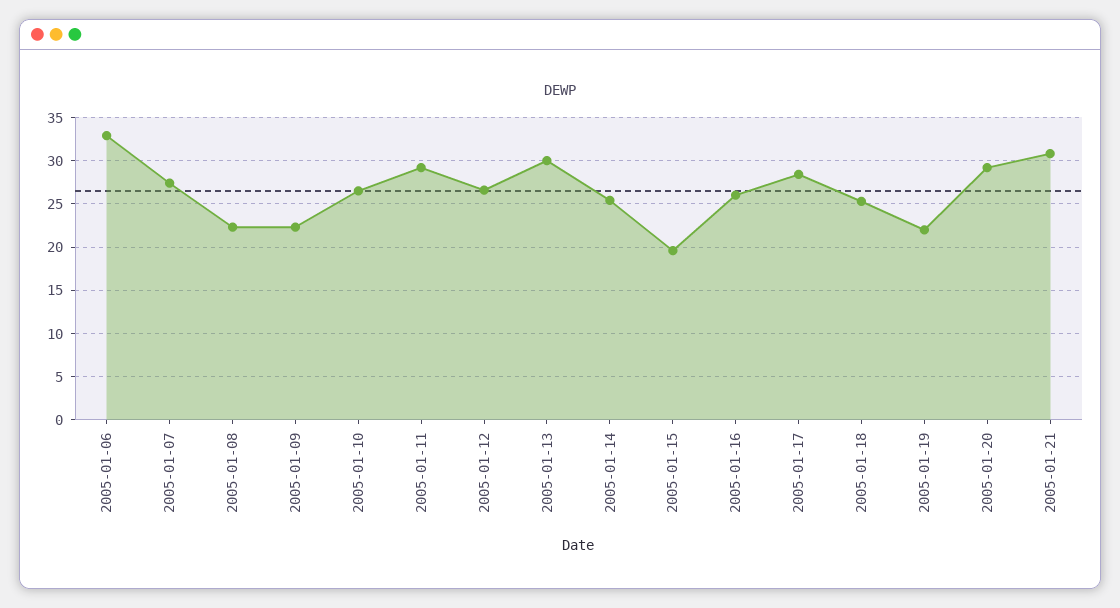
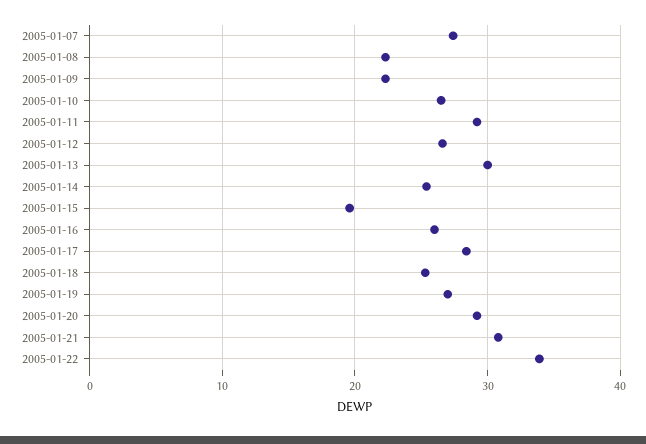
2005-01-06: 33 -> none
2005-01-19: 22 -> 27
2005-01-22: none -> 34

